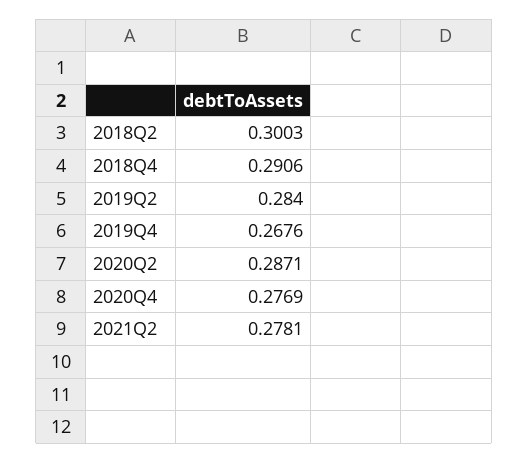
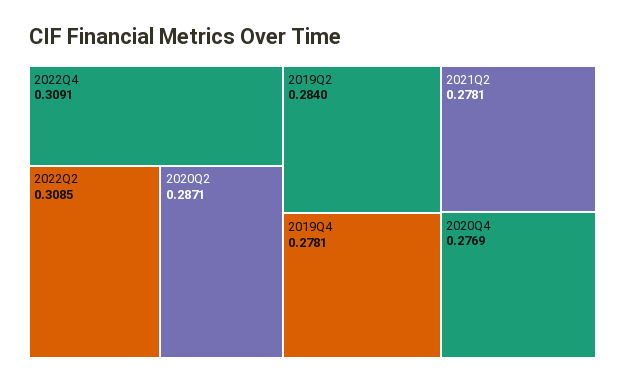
2018Q2: 0.3003 -> none
2018Q4: 0.2906 -> none
2019Q4: 0.2676 -> 0.2781
2022Q4: none -> 0.3091
2022Q2: none -> 0.3085

